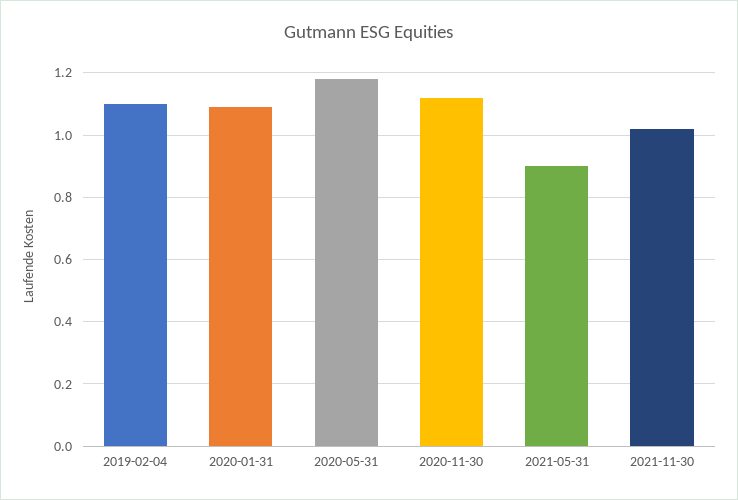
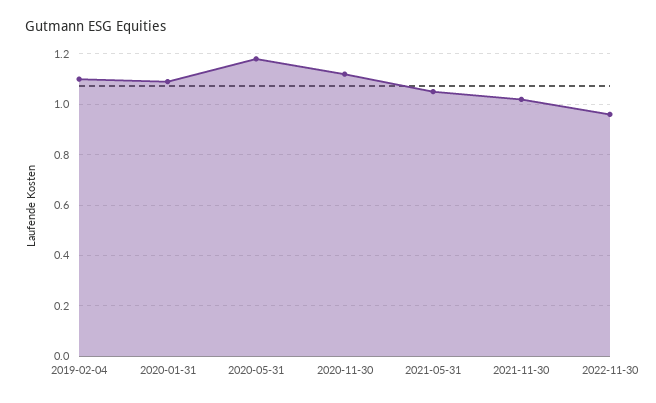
2021-05-31: 0.9 -> 1.05
2022-11-30: none -> 0.95

